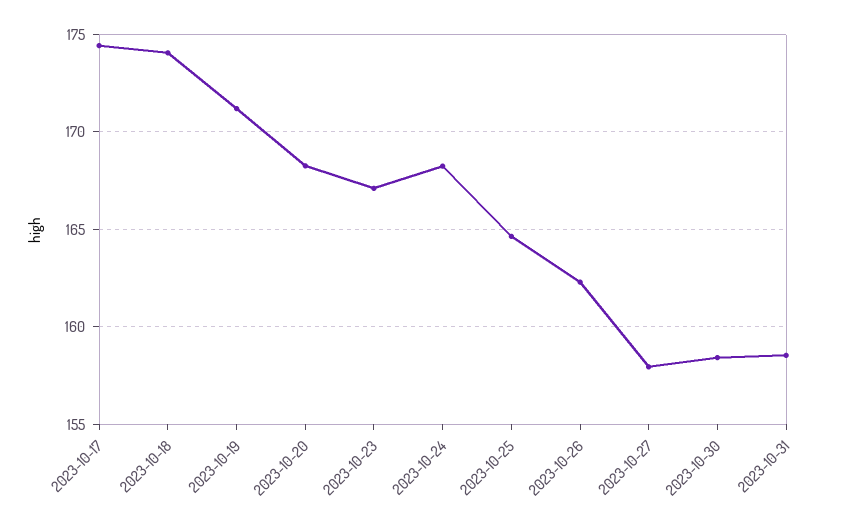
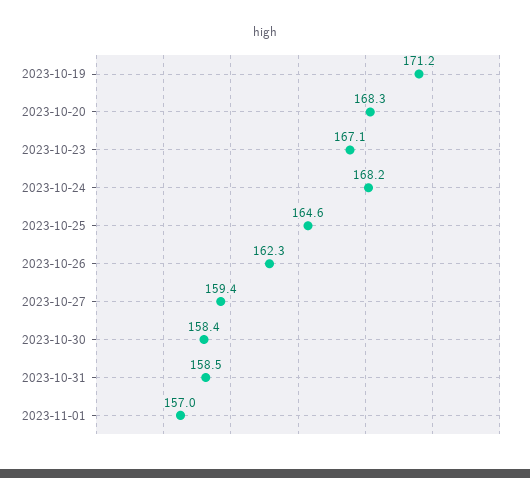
2023-10-17: 174.5 -> none
2023-10-18: 174 -> none
2023-10-27: 158 -> 159.4
2023-11-01: none -> 157

